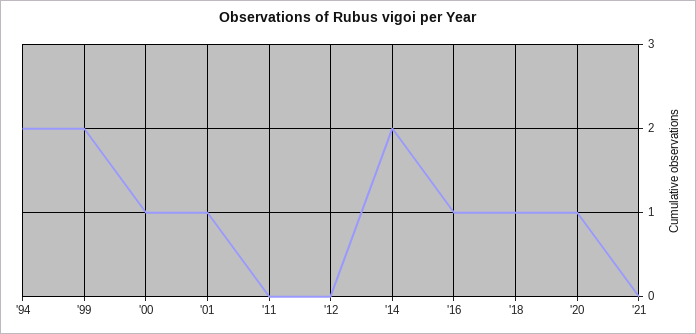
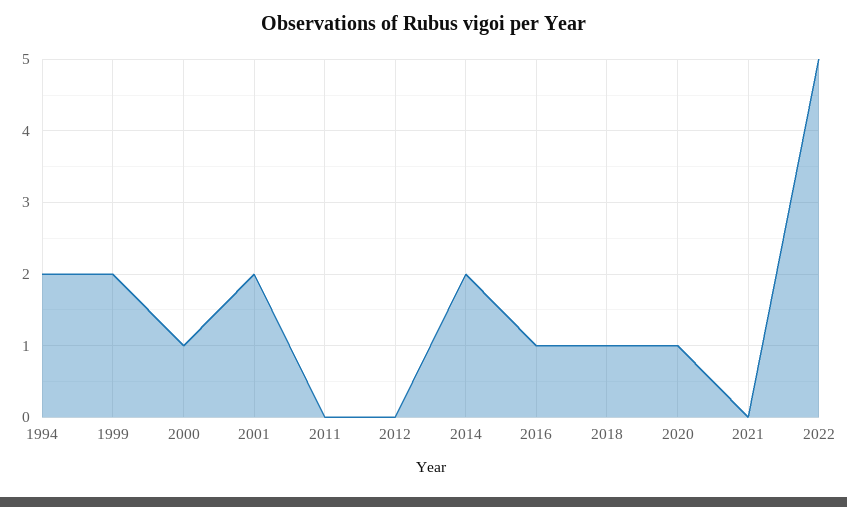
'01: 1 -> 2
2022: none -> 5

